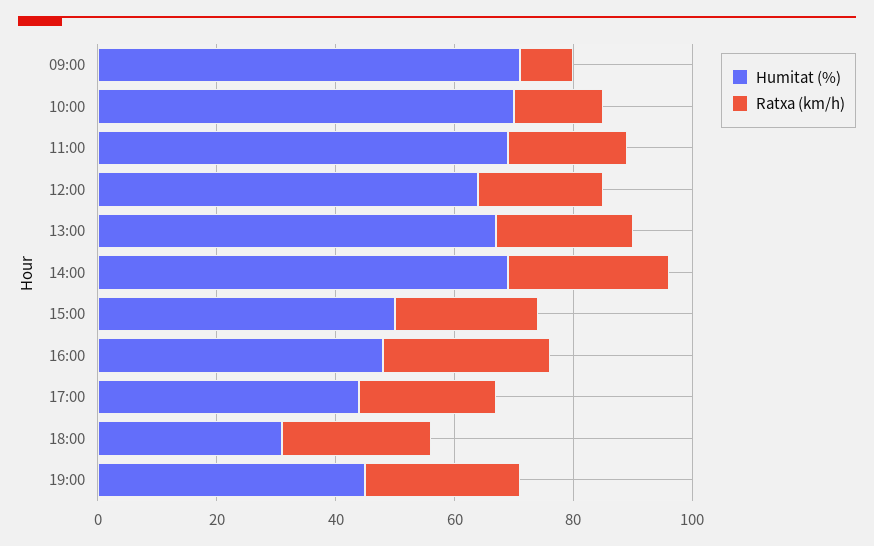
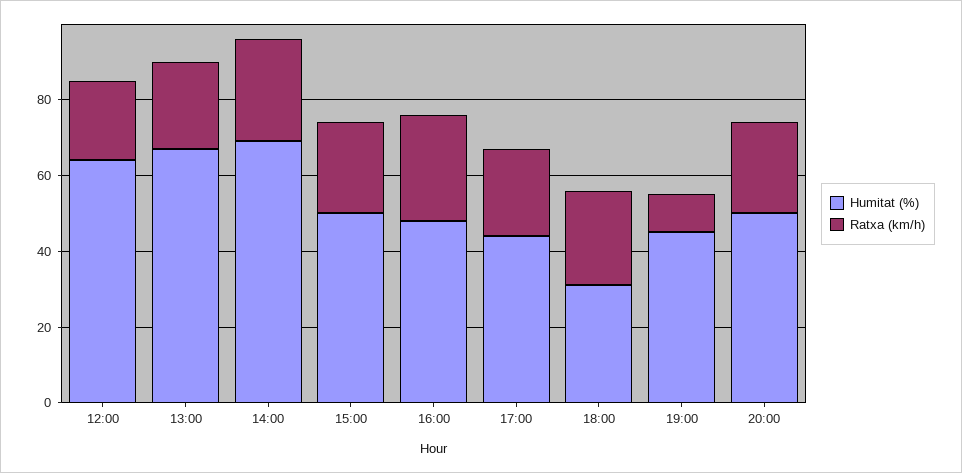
Humitat (%), 09:00: 70 -> none
Ratxa (km/h), 09:00: 10 -> none
Humitat (%), 10:00: 70 -> none
Ratxa (km/h), 10:00: 15 -> none
Humitat (%), 11:00: 70 -> none
Ratxa (km/h), 11:00: 20 -> none
Ratxa (km/h), 19:00: 25 -> 10
Humitat (%), 20:00: none -> 50
Ratxa (km/h), 20:00: none -> 25

